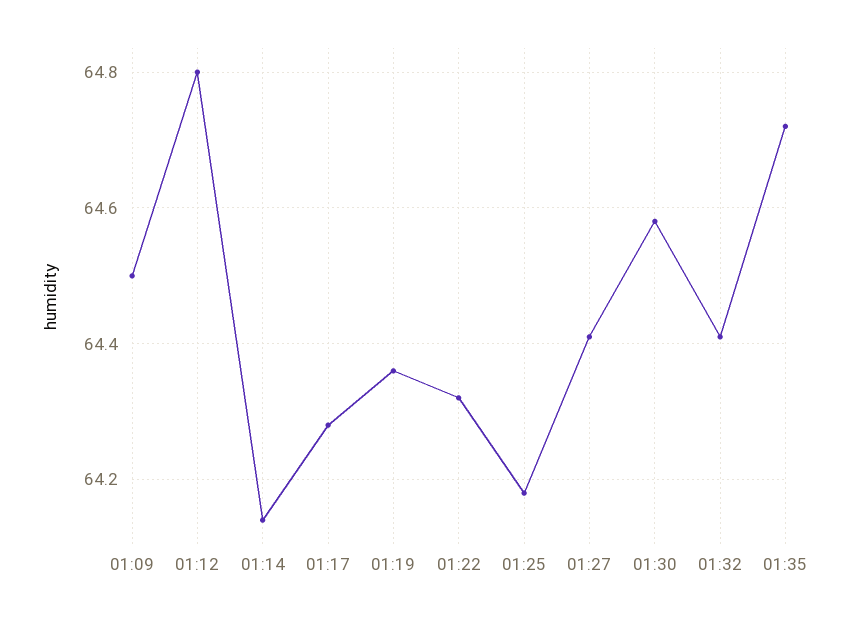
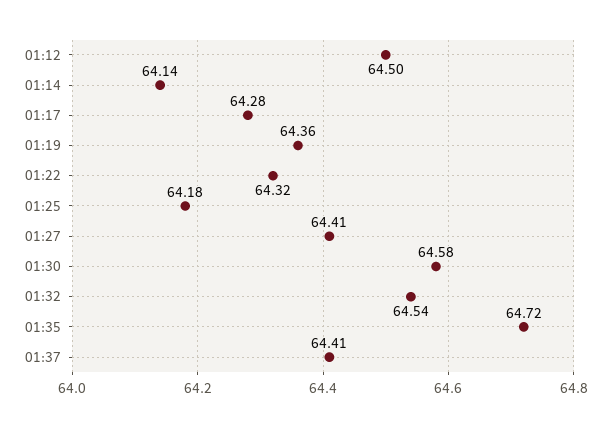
01:09: 64.5 -> none
01:12: 64.8 -> 64.5
01:32: 64.4 -> 64.54
01:37: none -> 64.41

